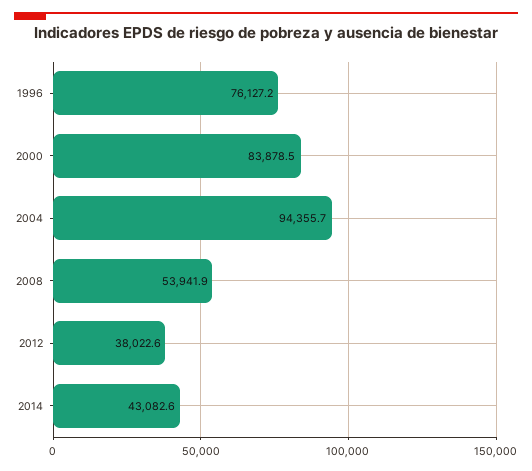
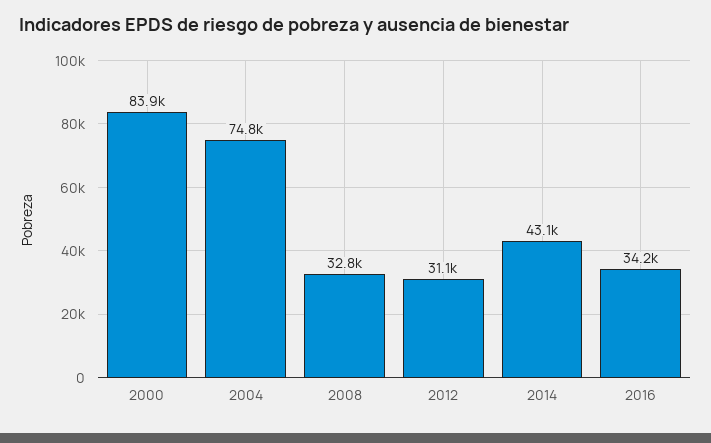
1996: 76127.2 -> none
2004: 94355.7 -> 74800
2008: 53941.9 -> 32800
2012: 38022.6 -> 31100
2016: none -> 34200

